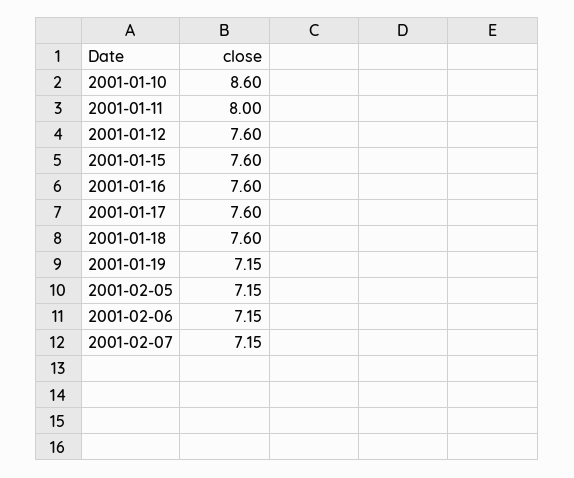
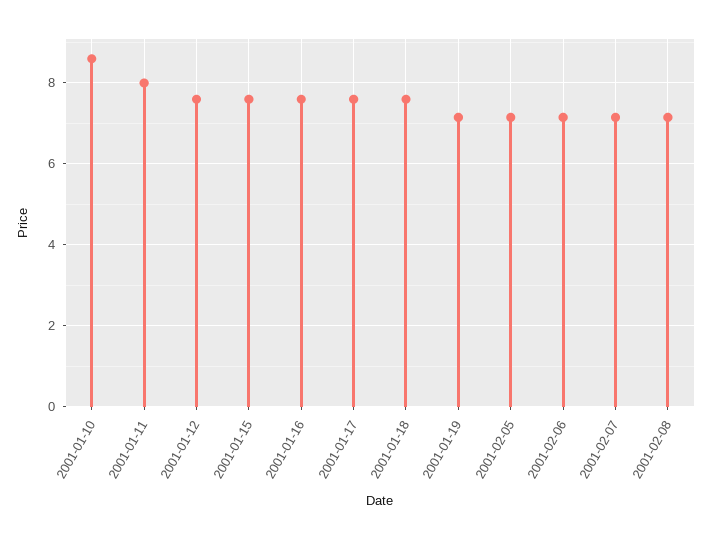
2001-02-08: none -> 7.2

